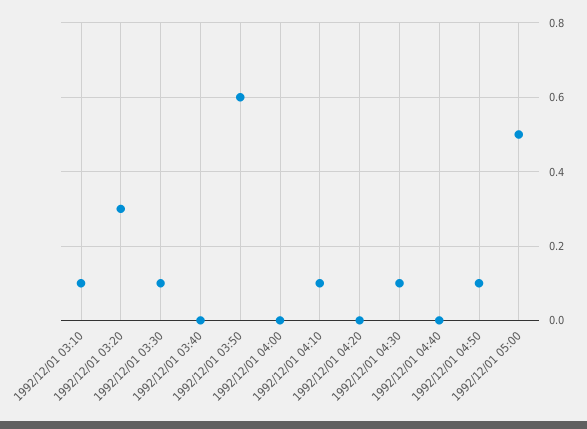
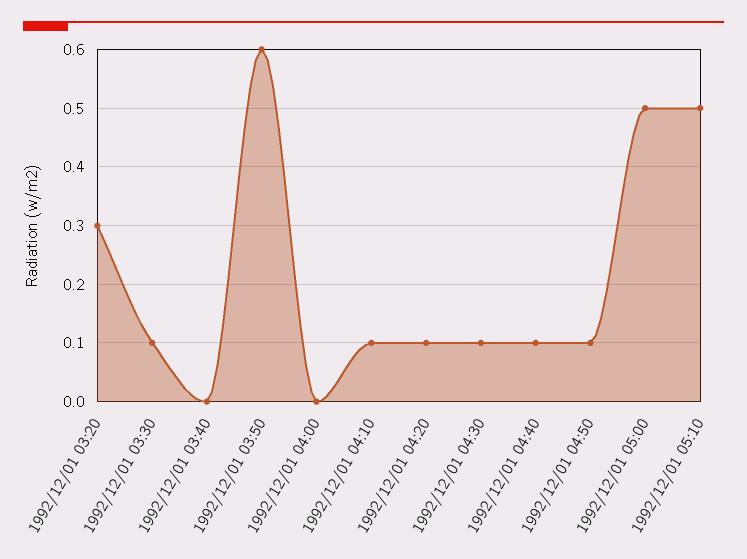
1992/12/01 03:10: 0.1 -> none
1992/12/01 04:20: 0 -> 0.1
1992/12/01 04:40: 0 -> 0.1
1992/12/01 05:10: none -> 0.5

